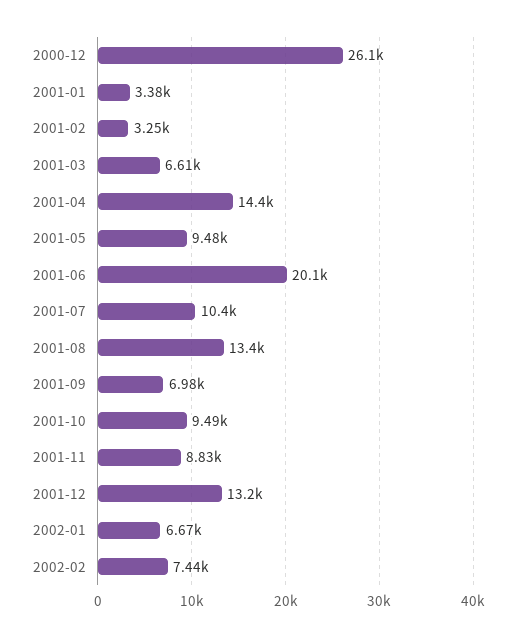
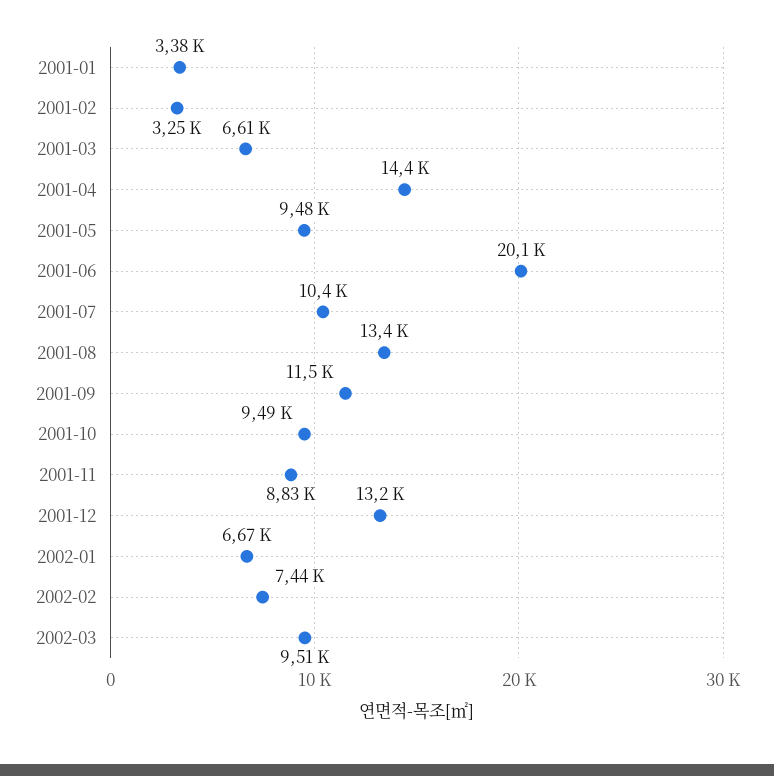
2000-12: 26100 -> none
2001-09: 6980 -> 11500
2002-03: none -> 9510

